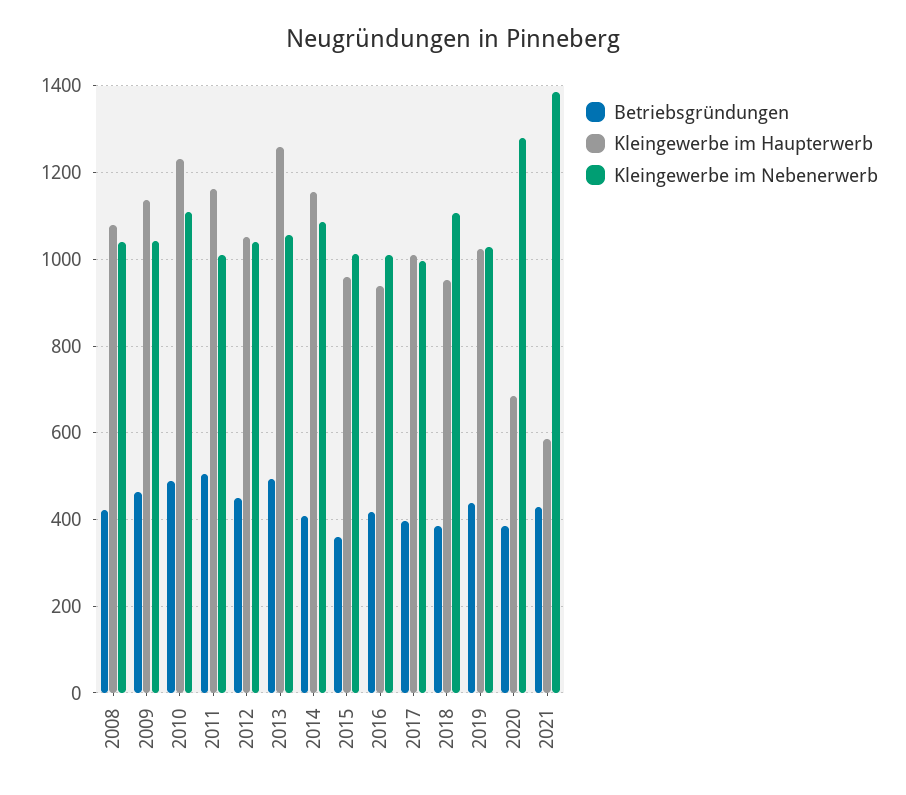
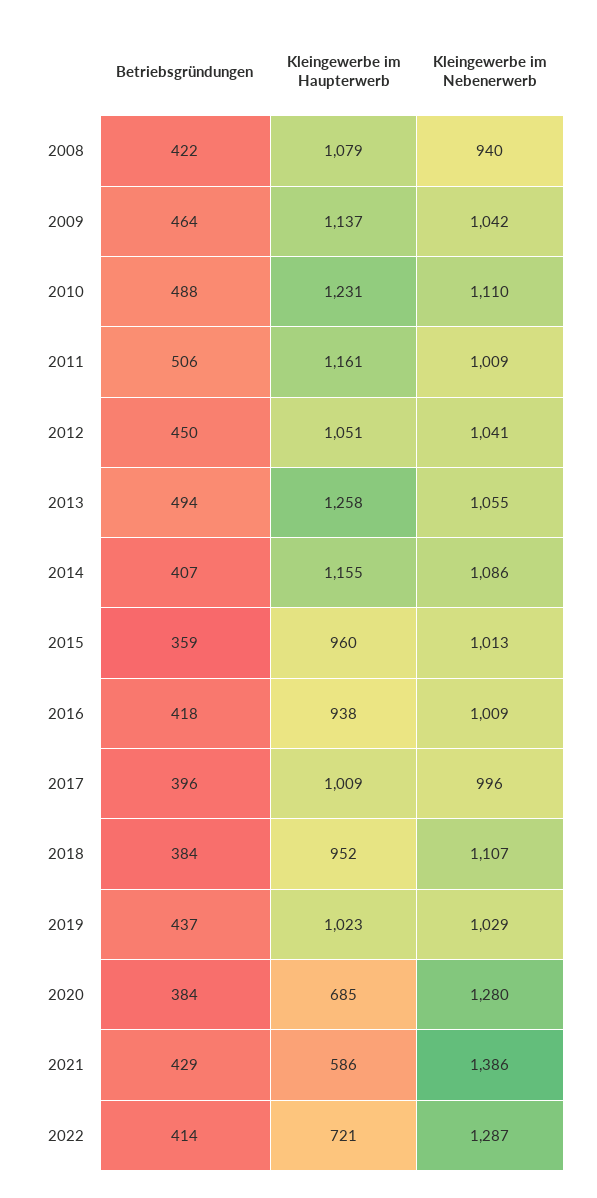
Kleingewerbe im Nebenerwerb, 2008: 1040 -> 940
Betriebsgründungen, 2022: none -> 414
Kleingewerbe im Haupterwerb, 2022: none -> 721
Kleingewerbe im Nebenerwerb, 2022: none -> 1287

